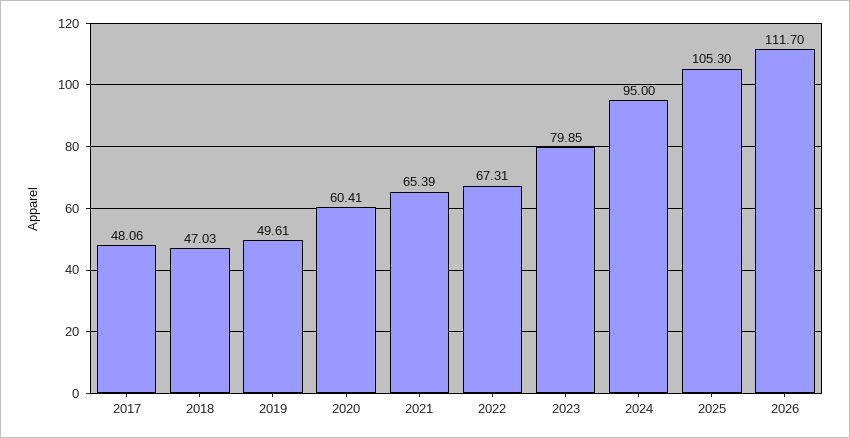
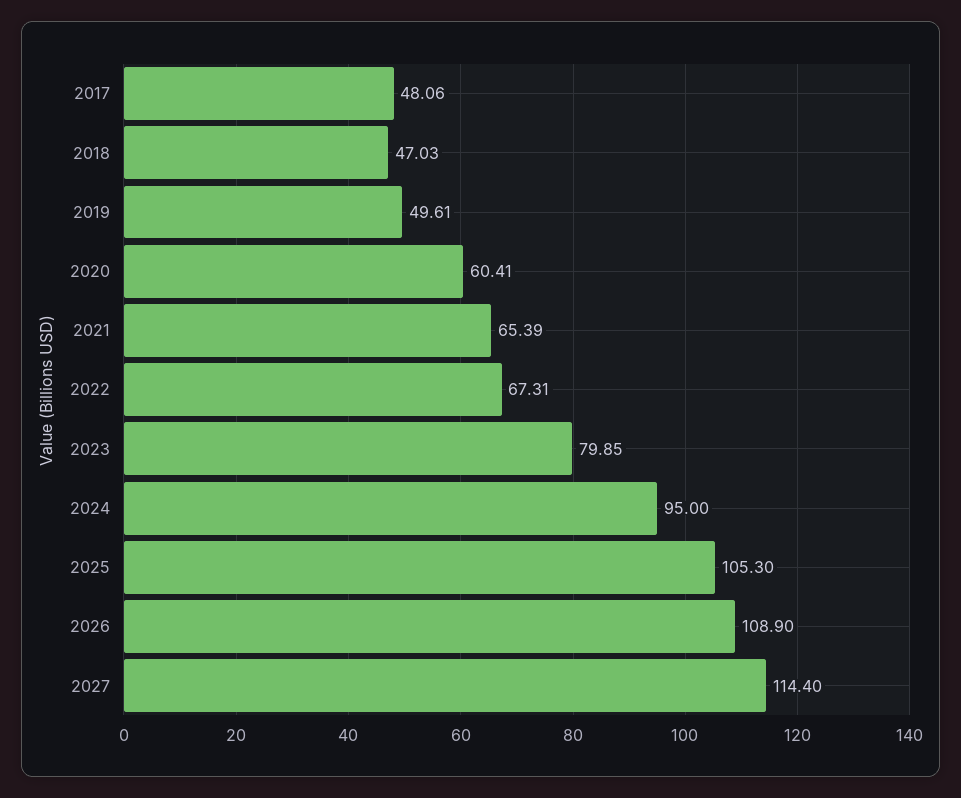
2026: 111.7 -> 108.9
2027: none -> 114.4

